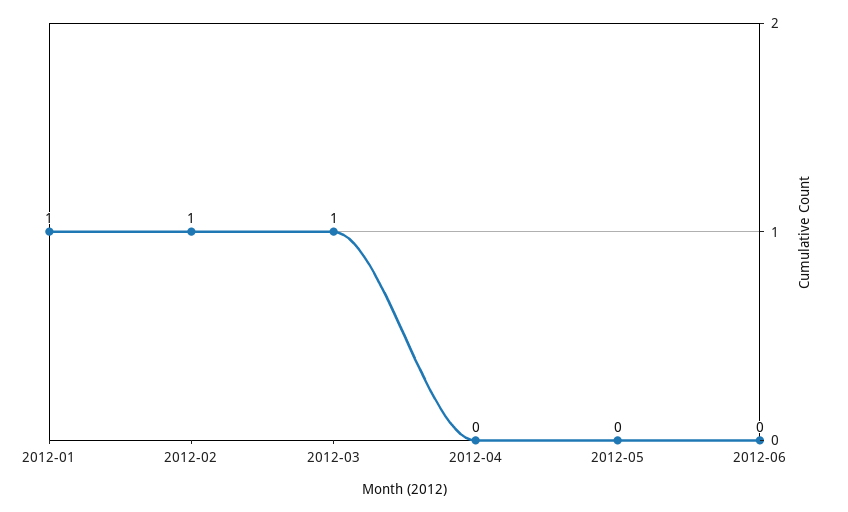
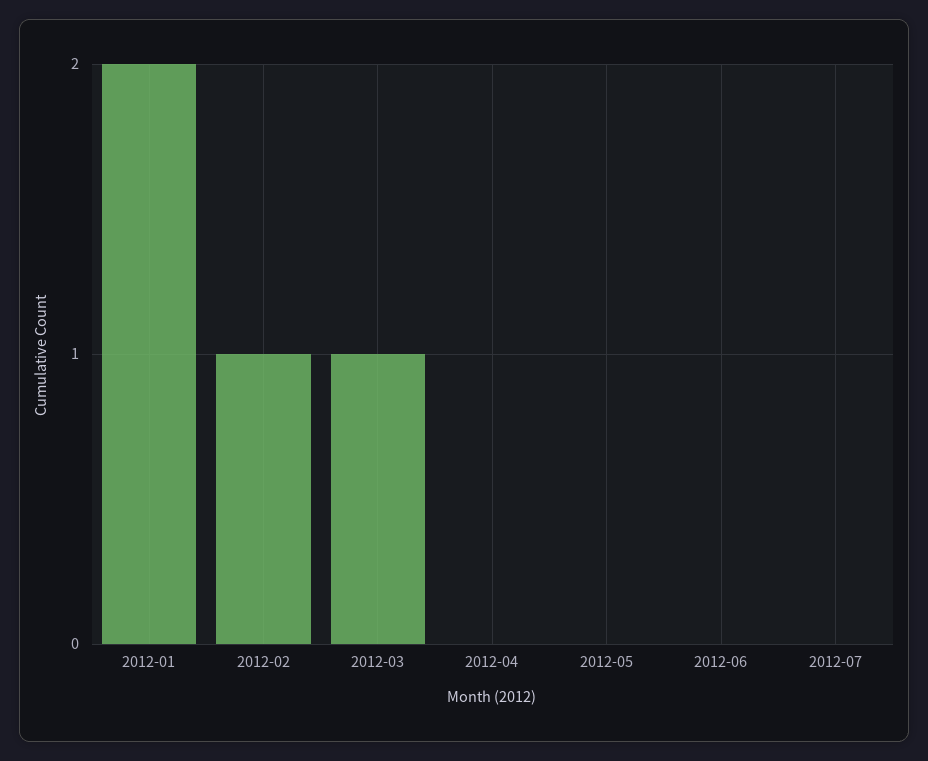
2012-01: 1 -> 2
2012-07: none -> 0

